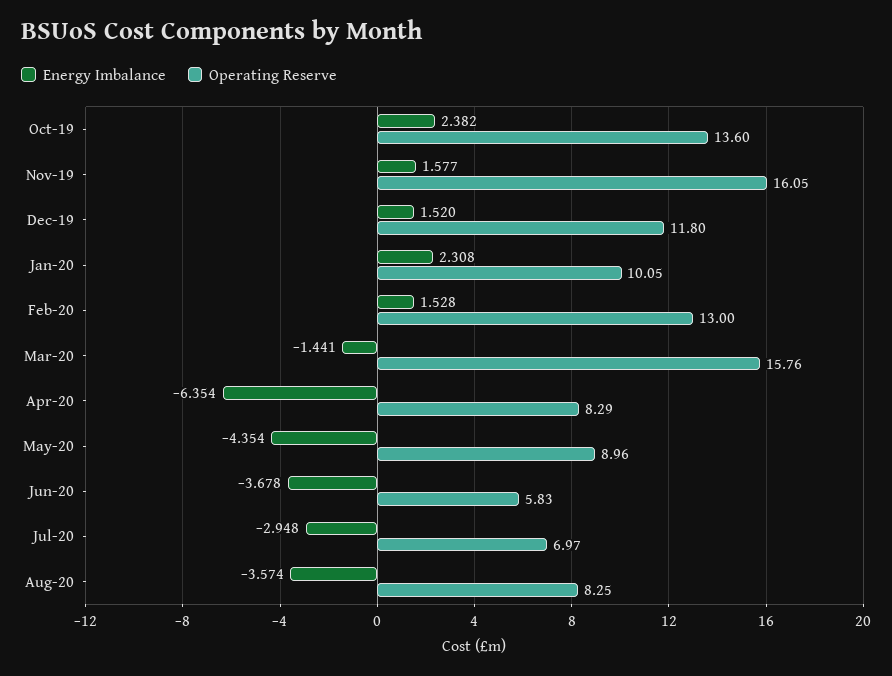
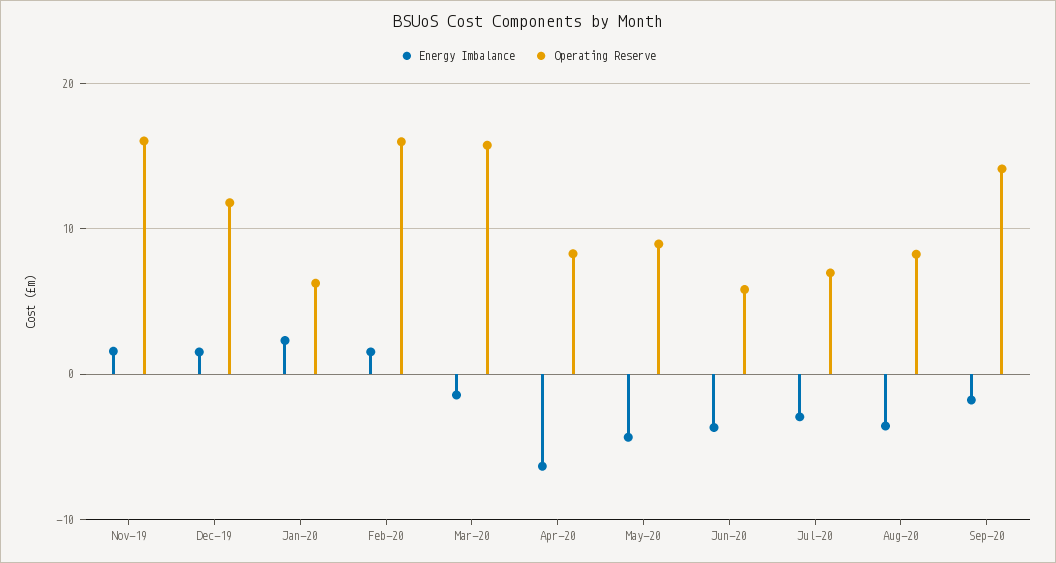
Energy Imbalance, Oct-19: 2.382 -> none
Operating Reserve, Oct-19: 13.6 -> none
Operating Reserve, Jan-20: 10.05 -> 6
Operating Reserve, Feb-20: 13 -> 16
Energy Imbalance, Sep-20: none -> -2
Operating Reserve, Sep-20: none -> 14

